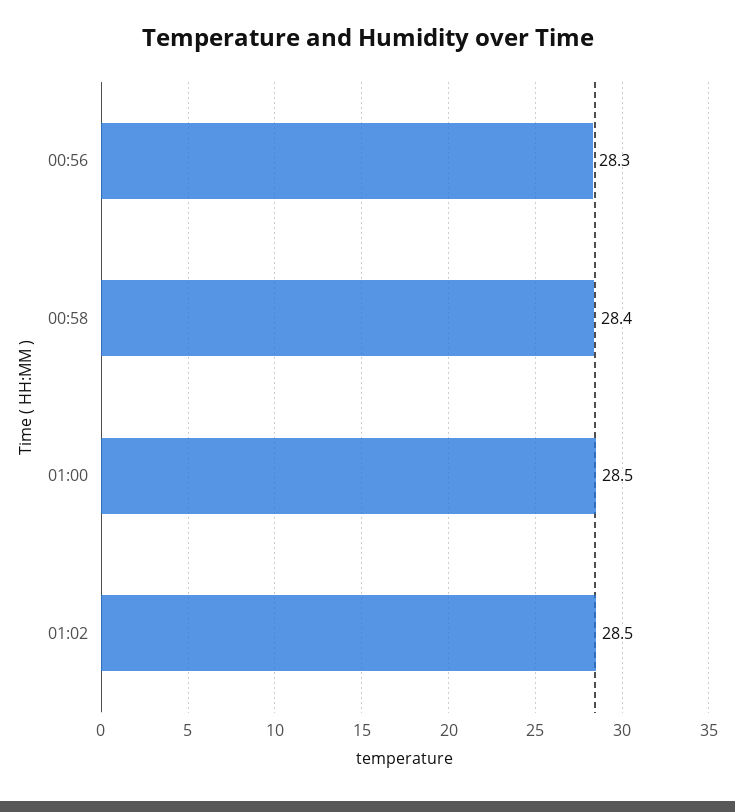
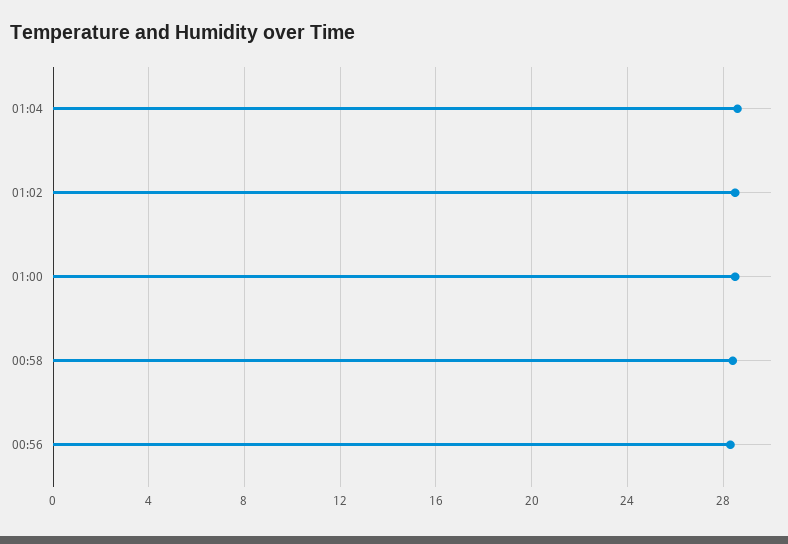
01:04: none -> 28.5

